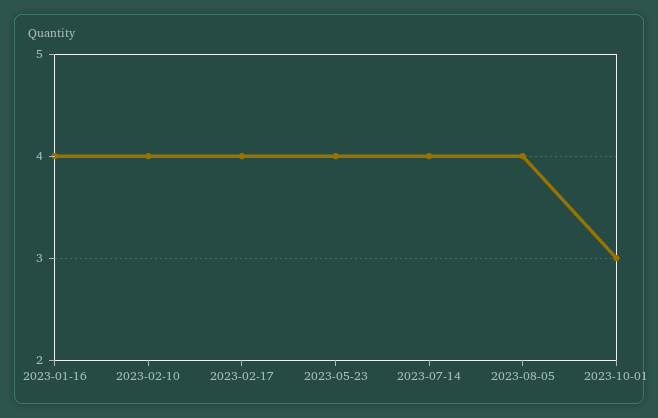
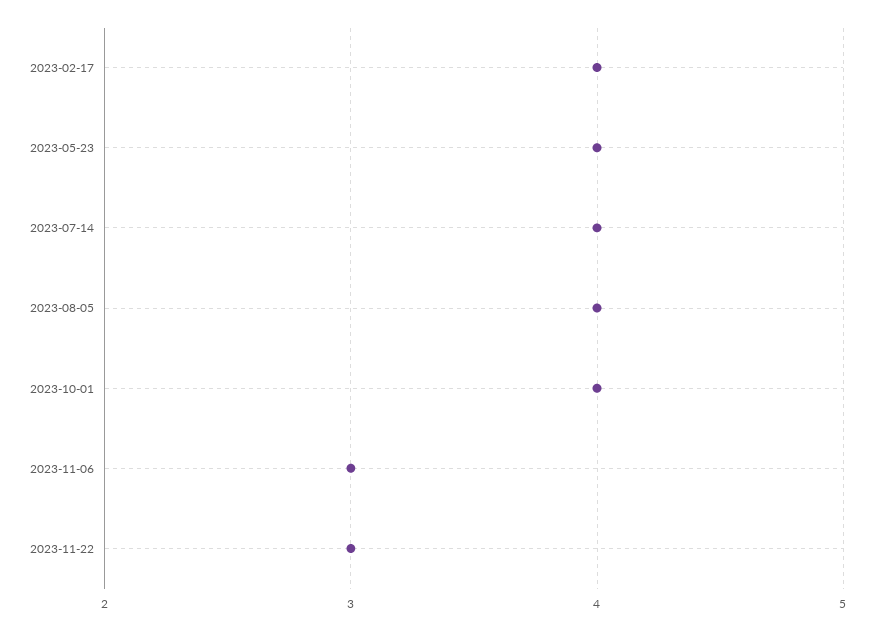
2023-01-16: 4 -> none
2023-02-10: 4 -> none
2023-10-01: 3 -> 4
2023-11-06: none -> 3
2023-11-22: none -> 3

